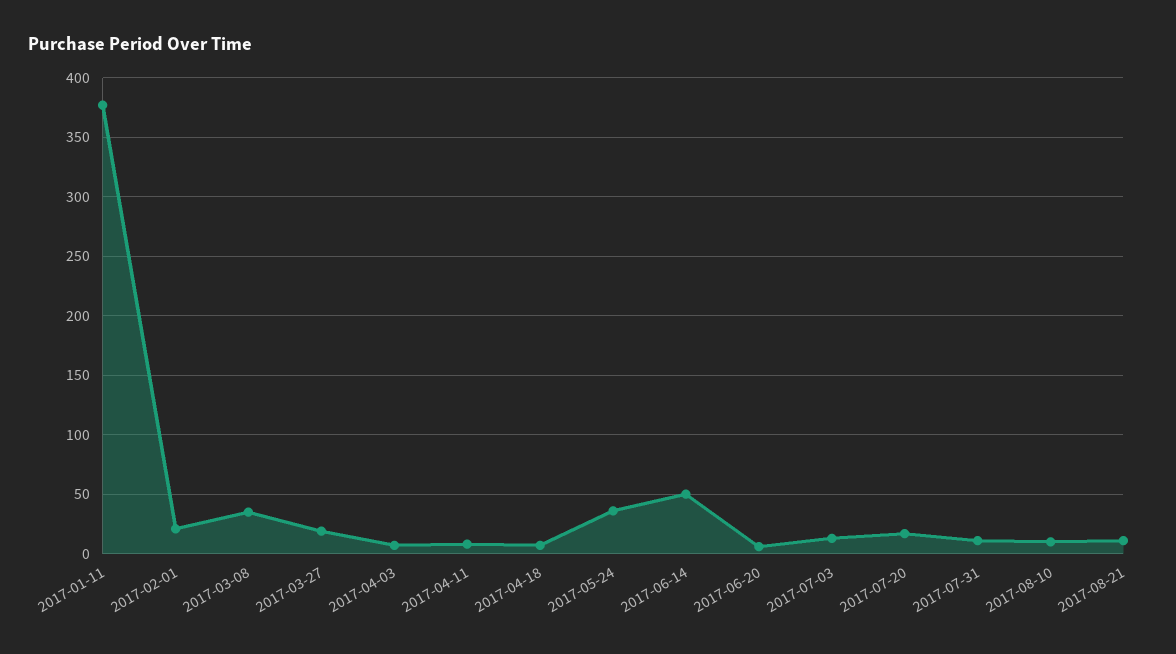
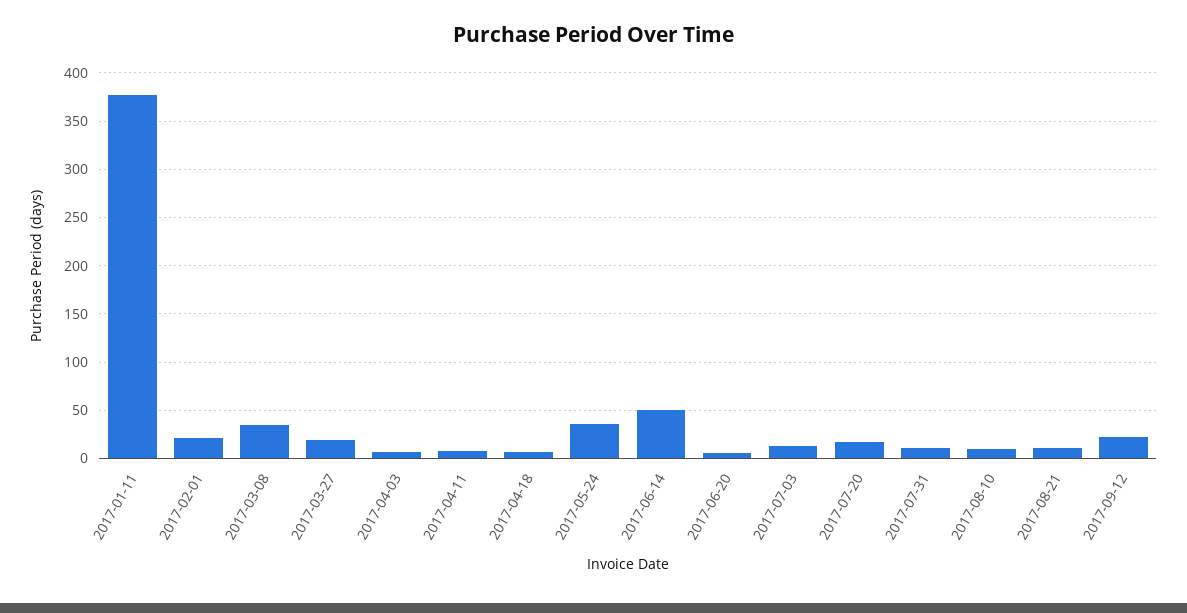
2017-09-12: none -> 20

